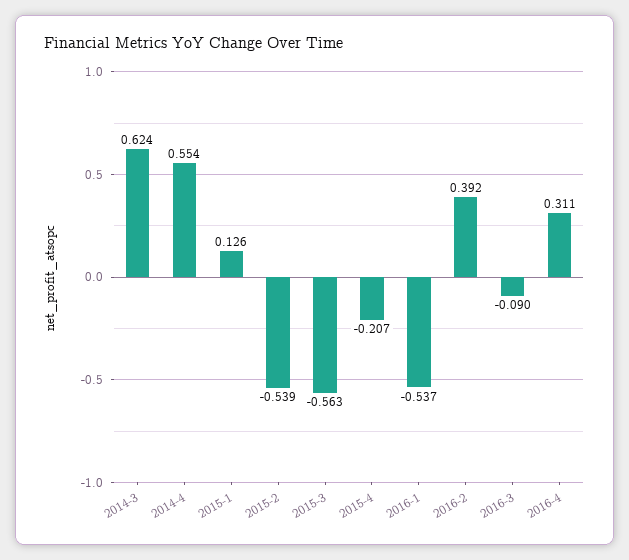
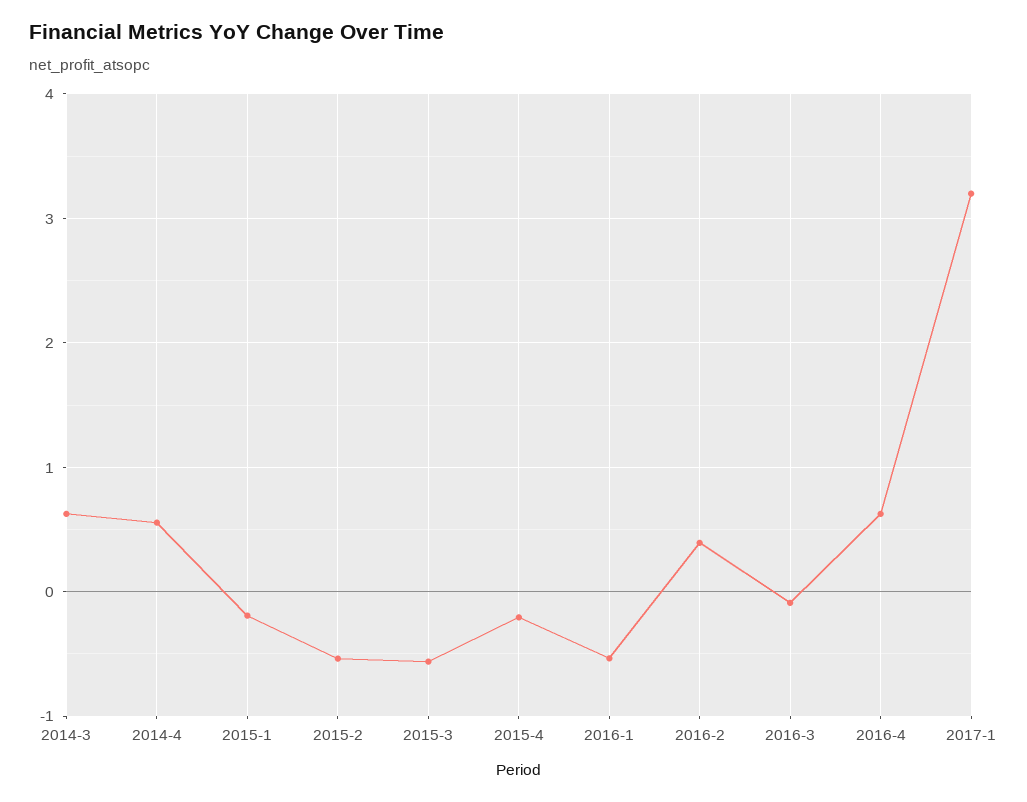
2015-1: 0.126 -> -0.2
2016-4: 0.311 -> 0.6
2017-1: none -> 3.2

